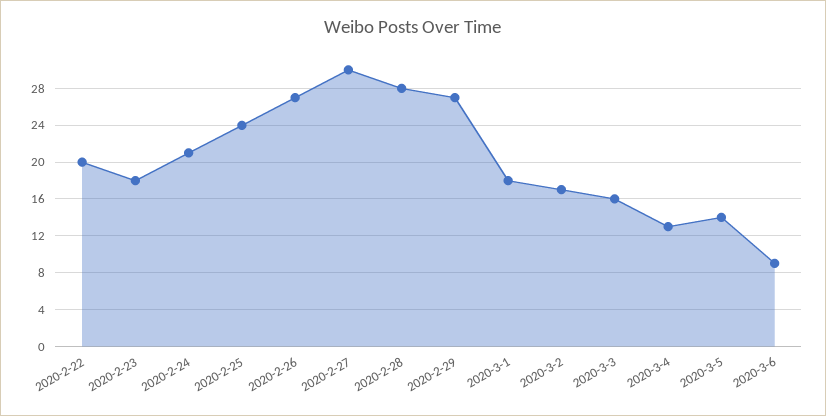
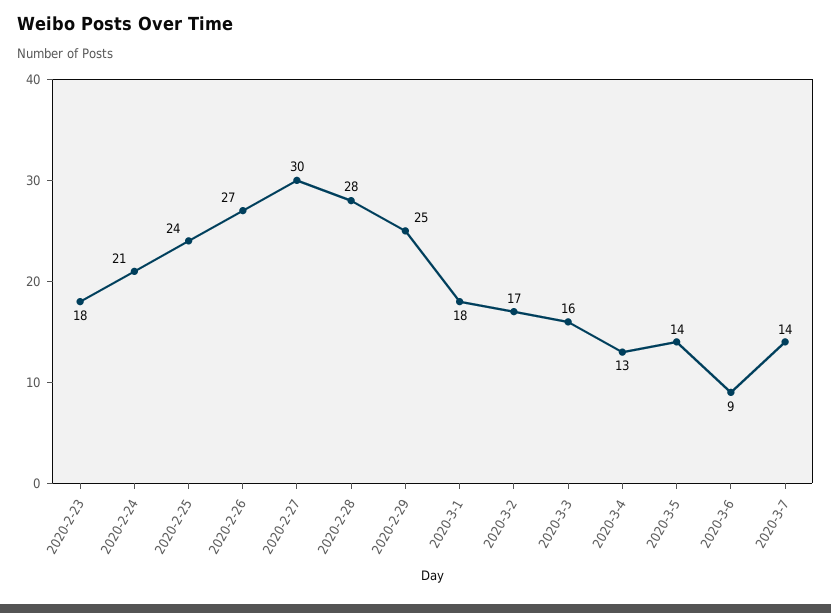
2020-2-22: 20 -> none
2020-2-29: 27 -> 25
2020-3-7: none -> 14

